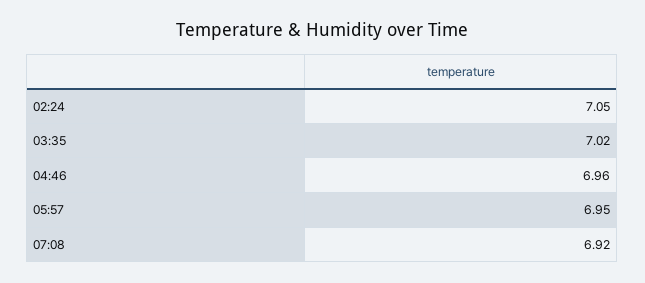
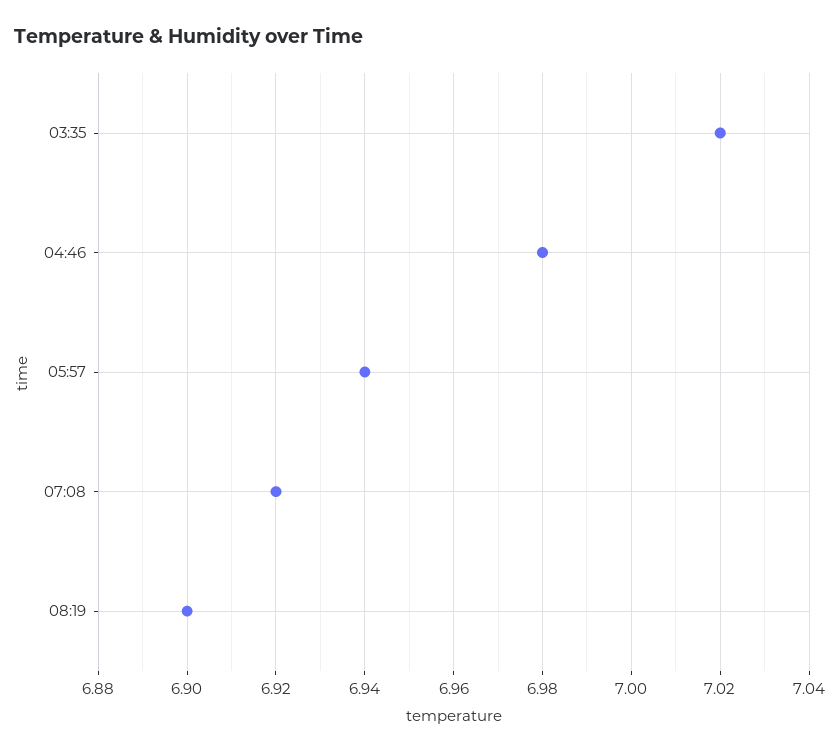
02:24: 7.05 -> none
04:46: 6.96 -> 6.98
05:57: 6.95 -> 6.94
08:19: none -> 6.9

